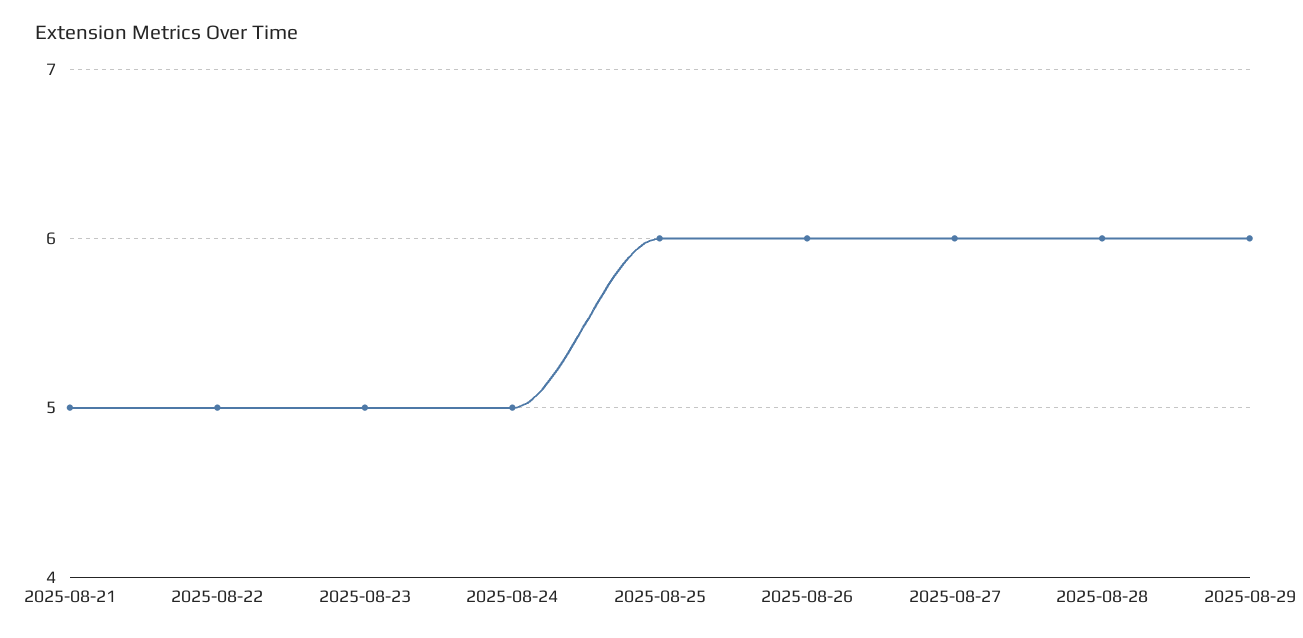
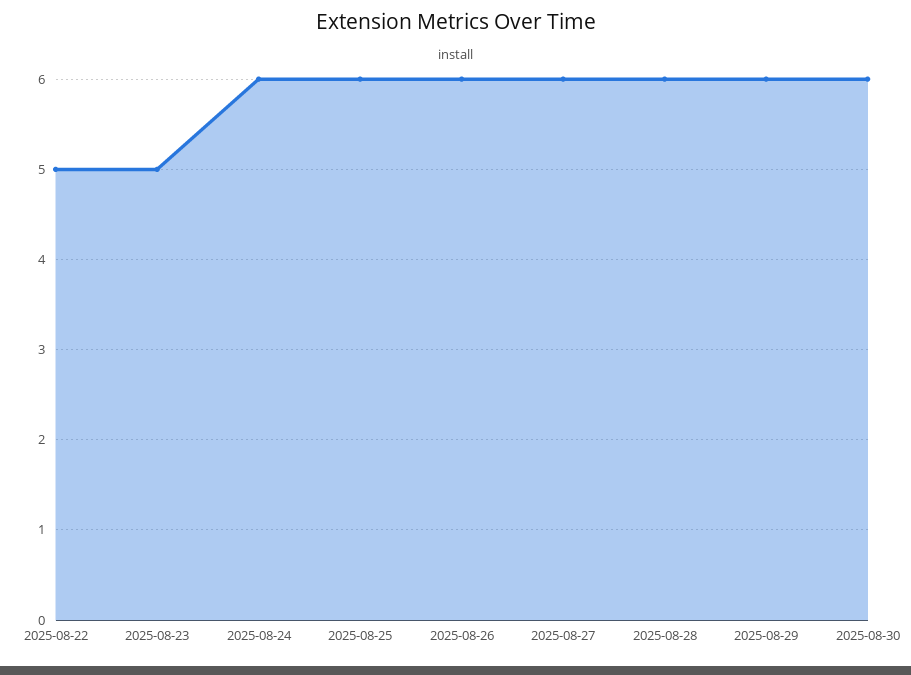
2025-08-21: 5 -> none
2025-08-24: 5 -> 6
2025-08-30: none -> 6

